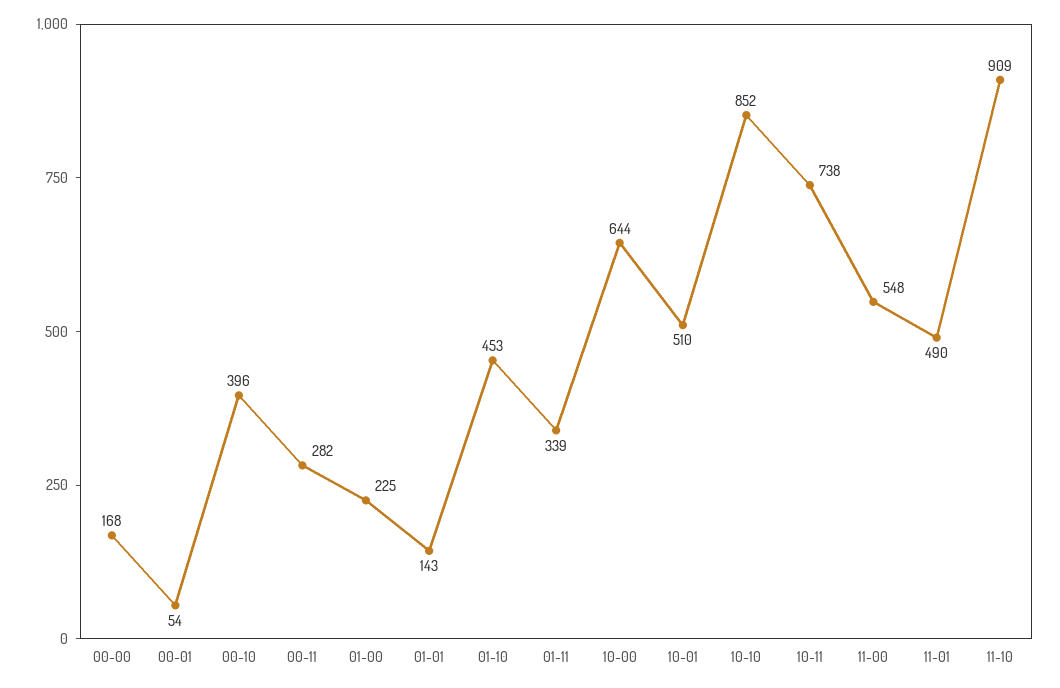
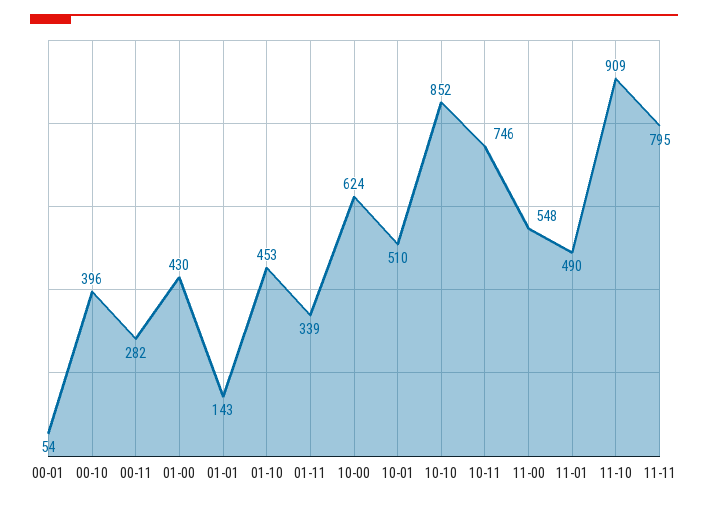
00-00: 168 -> none
01-00: 225 -> 430
10-00: 644 -> 624
10-11: 738 -> 746
11-11: none -> 795

